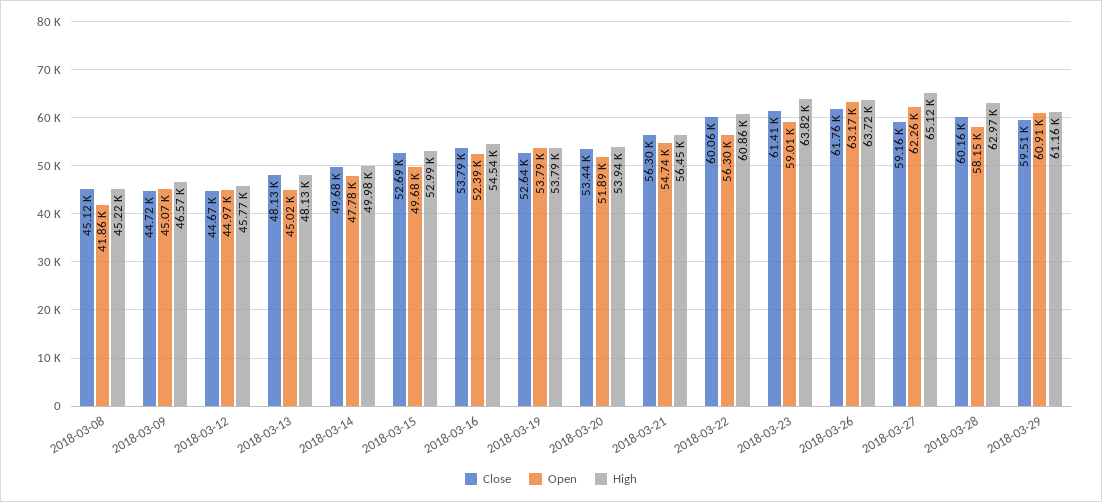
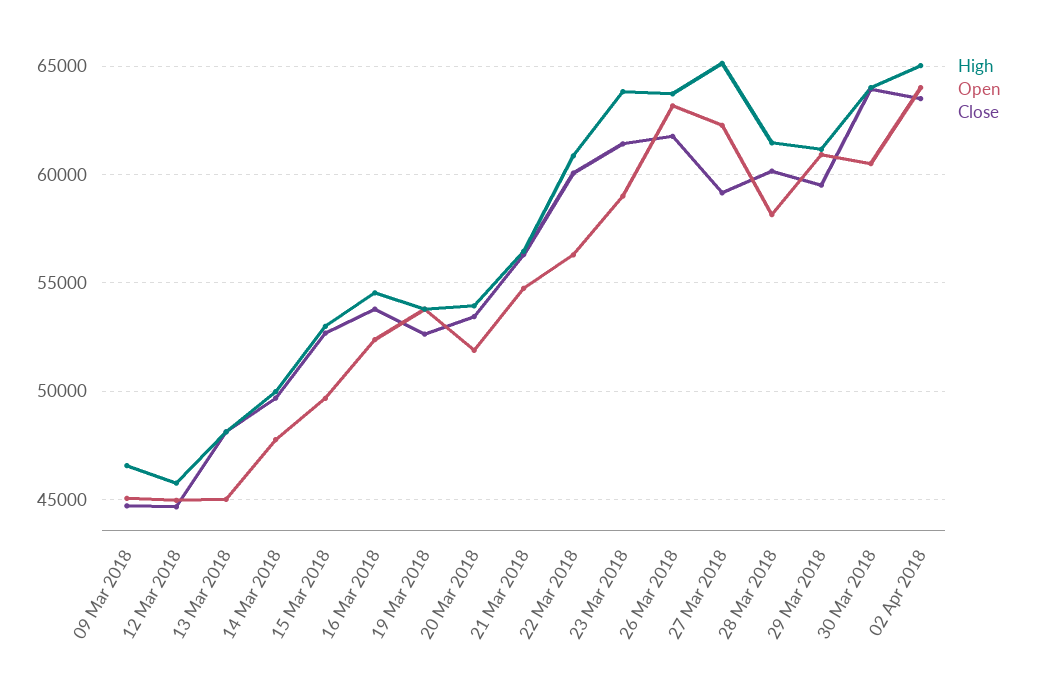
Close, 2018-03-08: 45120 -> none
Open, 2018-03-08: 41860 -> none
High, 2018-03-08: 45220 -> none
High, 2018-03-28: 62970 -> 61500
High, 30 Mar 2018: none -> 64000
Open, 30 Mar 2018: none -> 60500
Close, 30 Mar 2018: none -> 64000
High, 02 Apr 2018: none -> 65000
Open, 02 Apr 2018: none -> 64000
Close, 02 Apr 2018: none -> 63500

